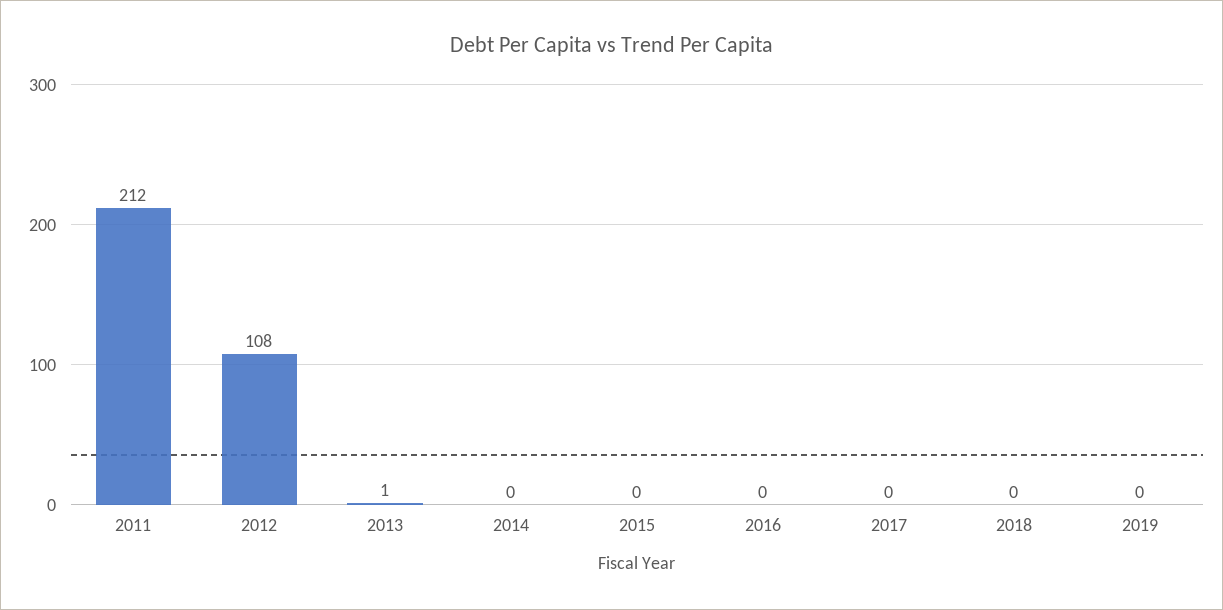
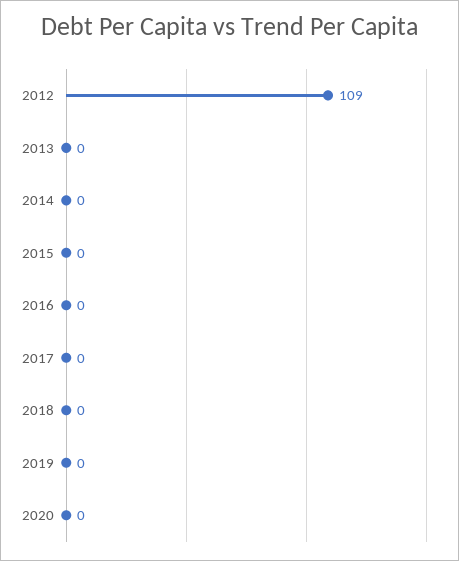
2011: 212 -> none
2012: 108 -> 109
2013: 1 -> 0
2020: none -> 0

